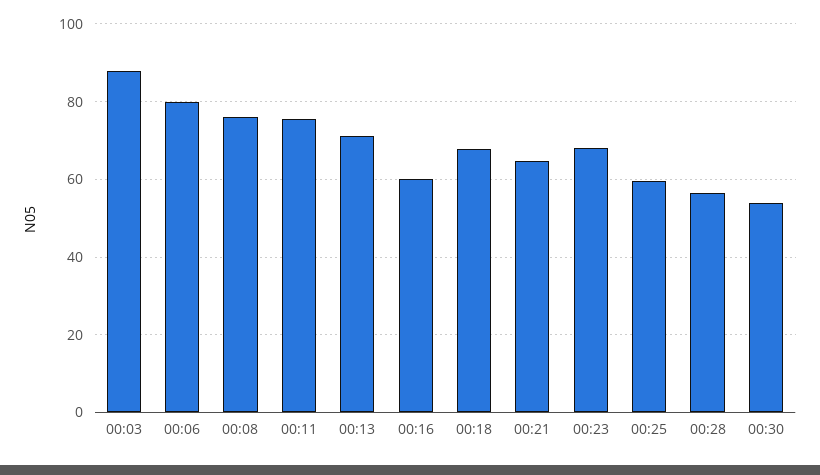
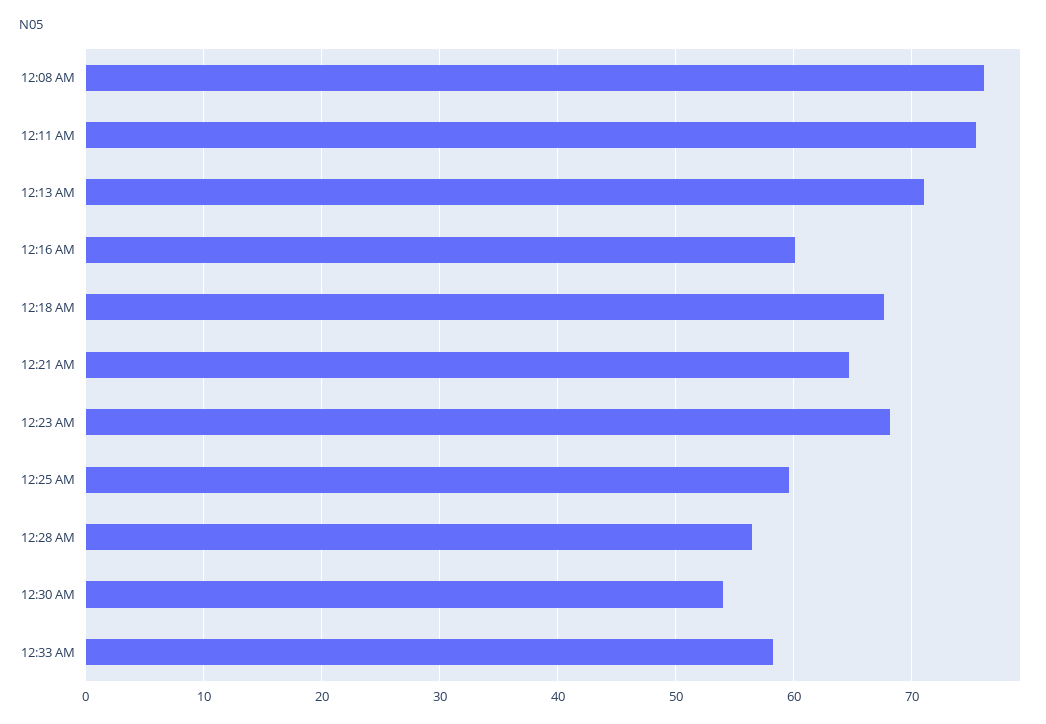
00:03: 88 -> none
00:06: 80 -> none
12:33 AM: none -> 58

